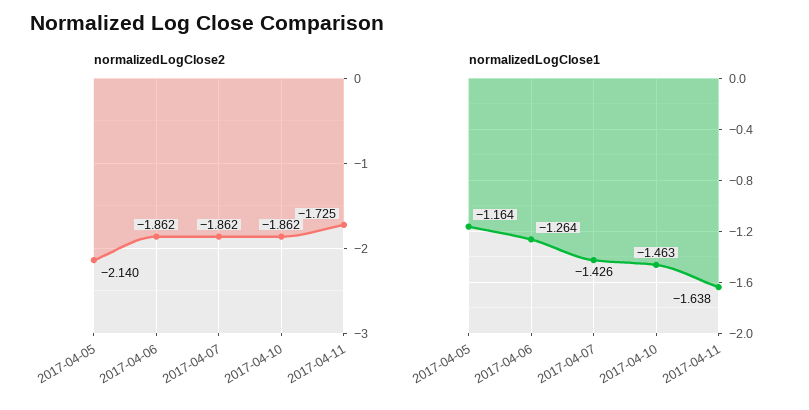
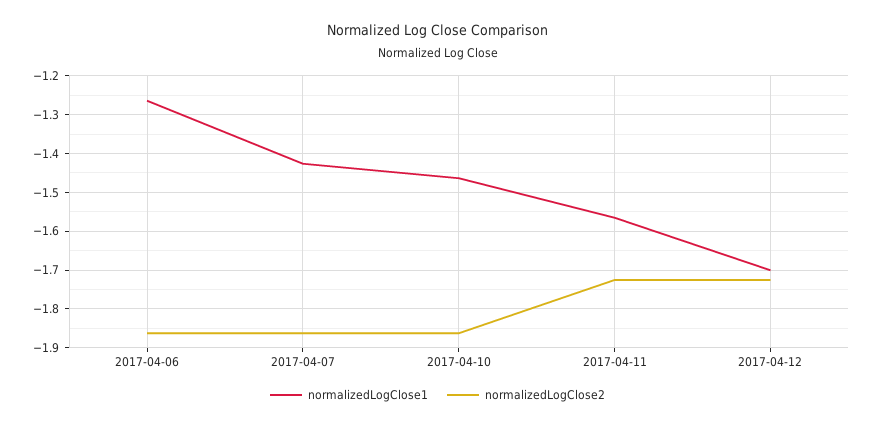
normalizedLogClose2, 2017-04-05: -2.14 -> none
normalizedLogClose1, 2017-04-05: -1.164 -> none
normalizedLogClose1, 2017-04-11: -1.638 -> -1.56
normalizedLogClose1, 2017-04-12: none -> -1.7
normalizedLogClose2, 2017-04-12: none -> -1.72

